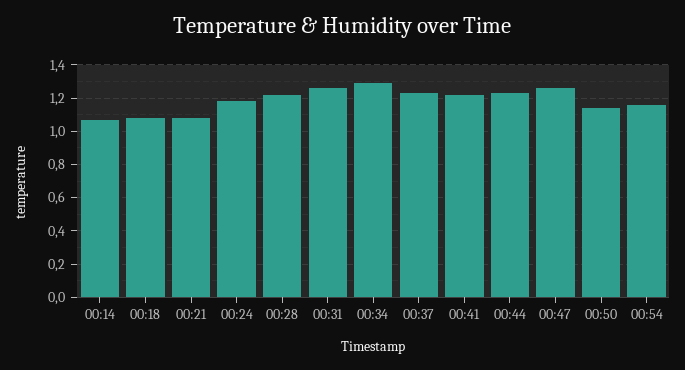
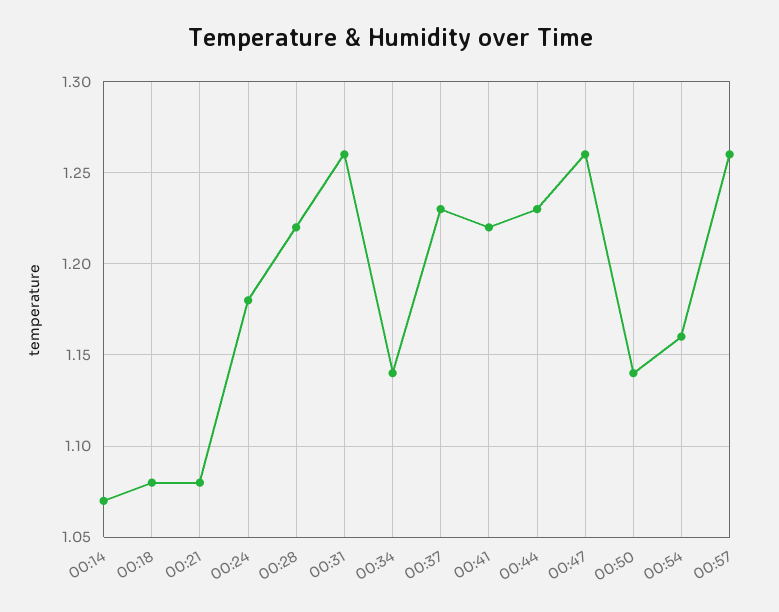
00:34: 1.3 -> 1.14
00:57: none -> 1.26

